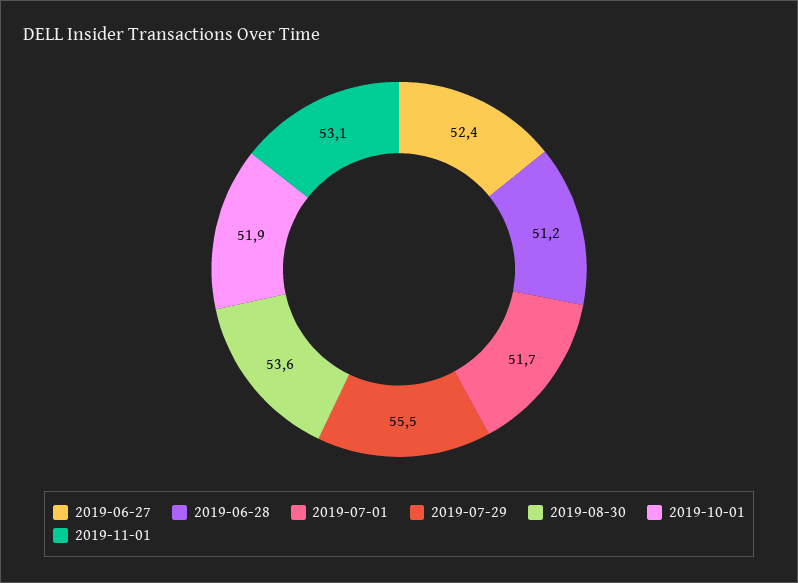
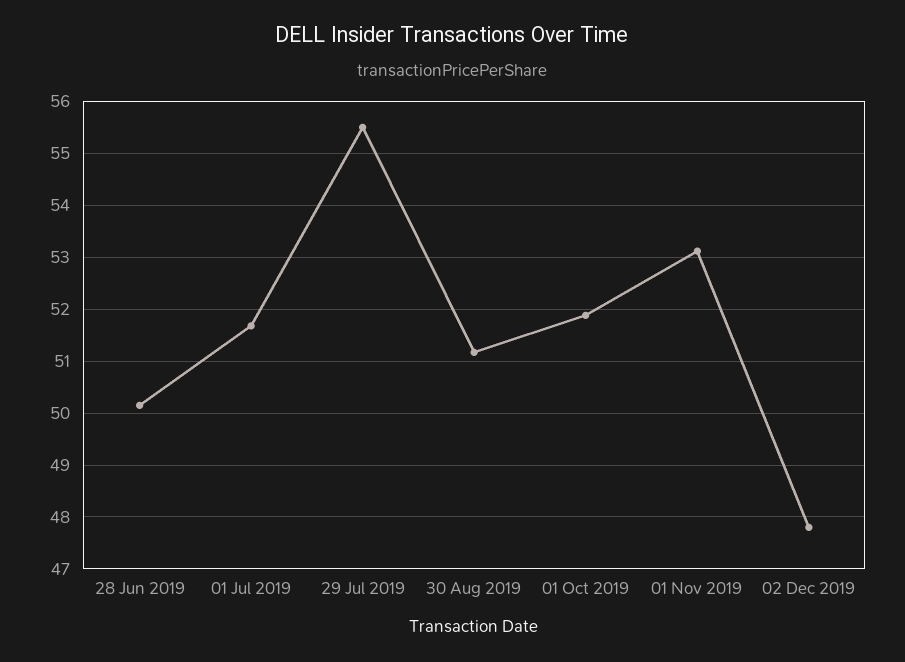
2019-06-27: 52.4 -> none
2019-06-28: 51.2 -> 50.2
2019-08-30: 53.6 -> 51.2
02 Dec 2019: none -> 47.8

